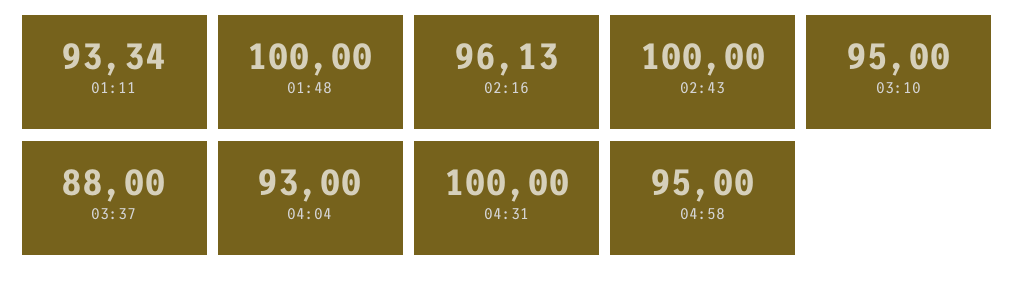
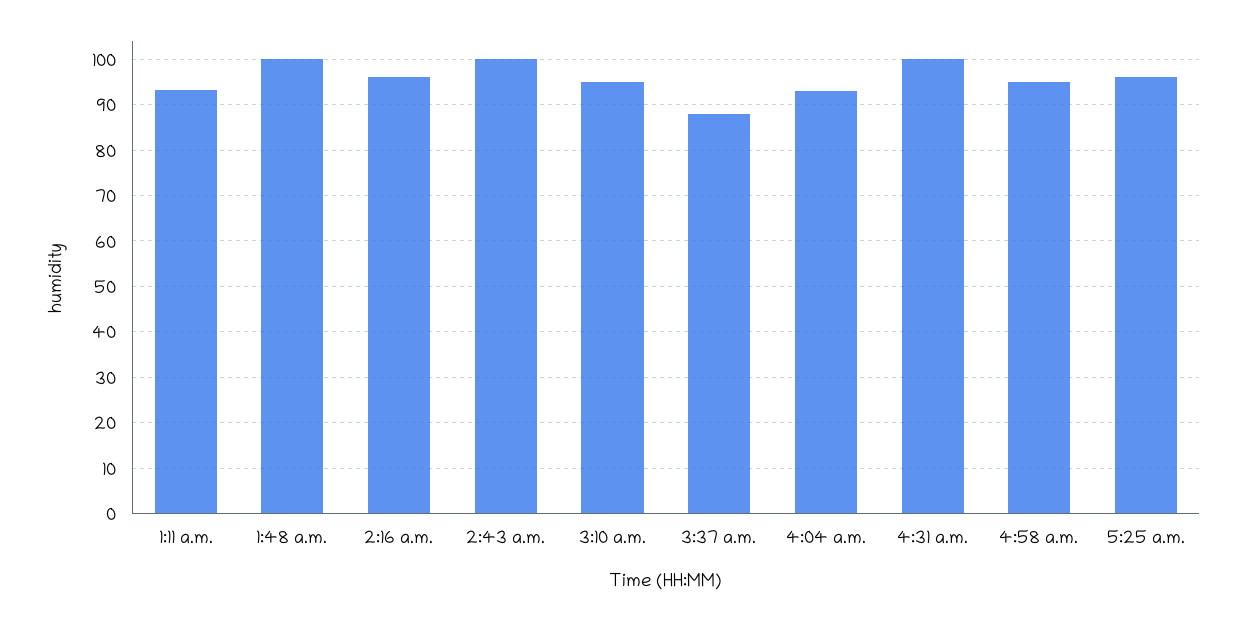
5:25 a.m.: none -> 96

